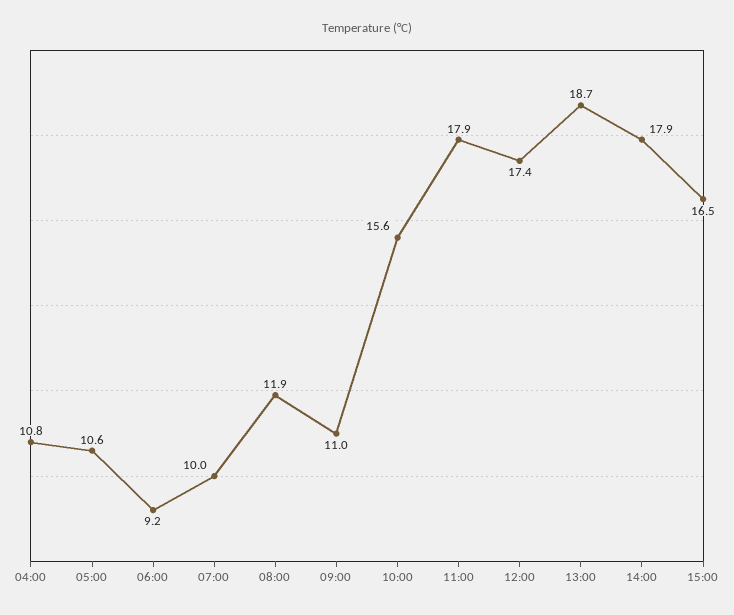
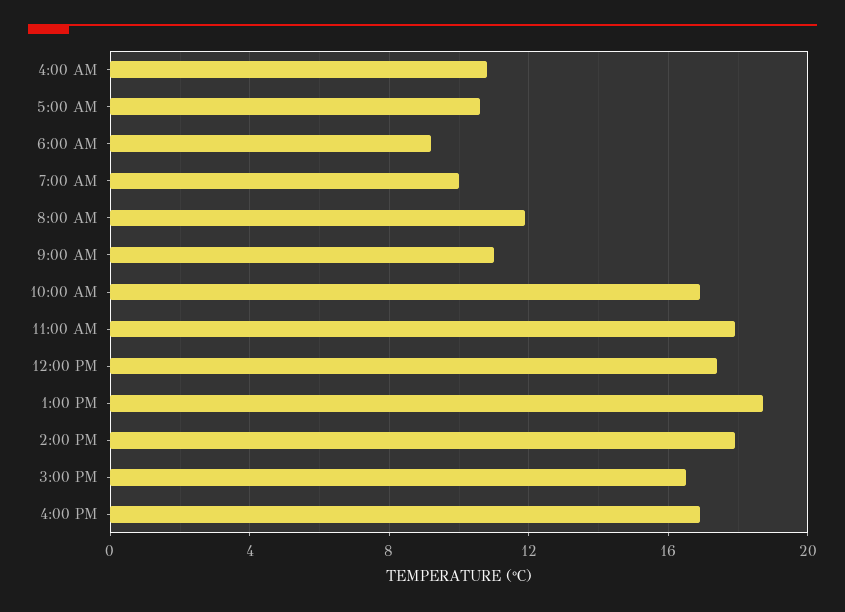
10:00: 15.6 -> 17
4:00 PM: none -> 17

